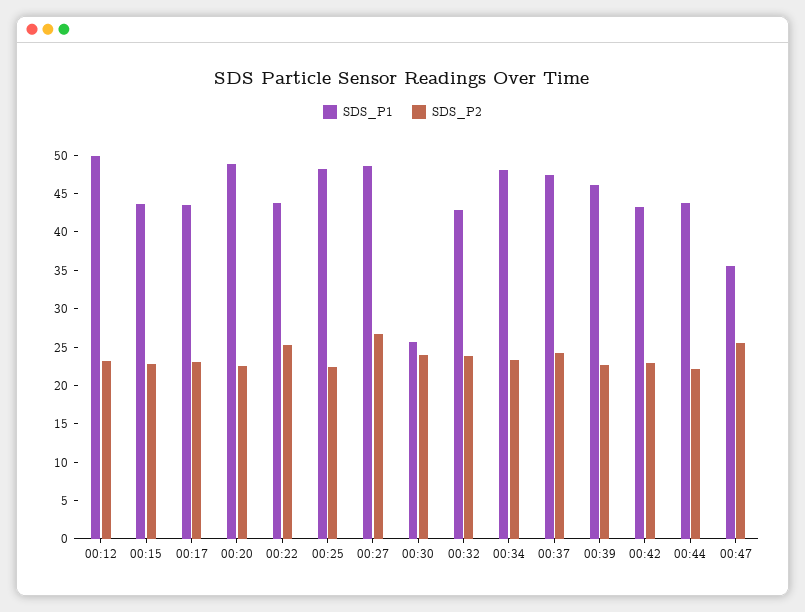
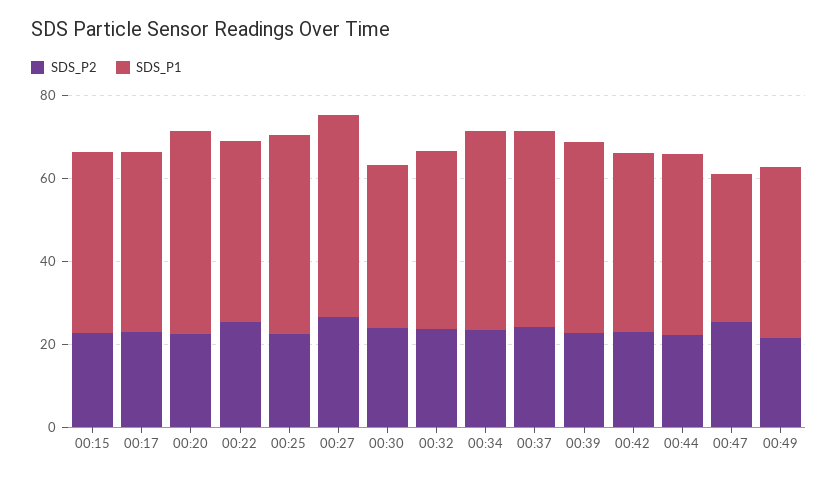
SDS_P1, 00:12: 50 -> none
SDS_P2, 00:12: 22.5 -> none
SDS_P1, 00:30: 25 -> 40
SDS_P2, 00:49: none -> 20
SDS_P1, 00:49: none -> 40

